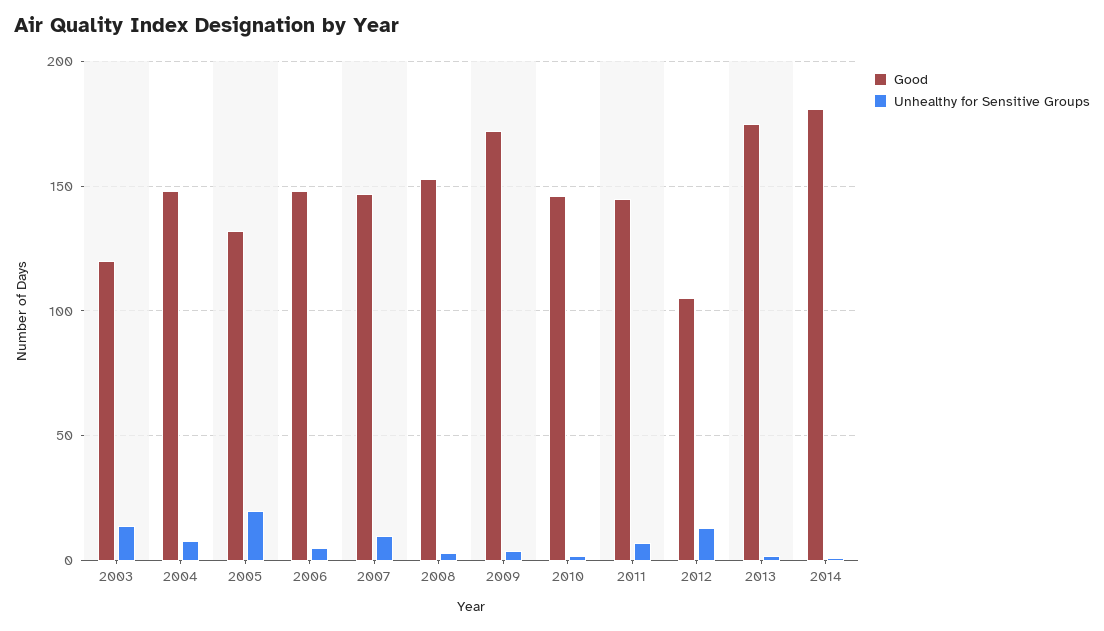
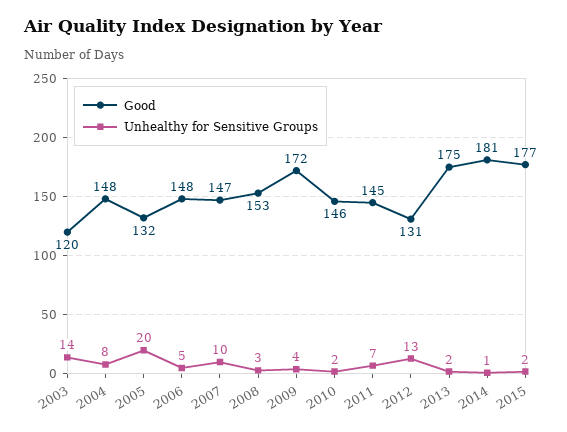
Good, 2012: 105 -> 131
Good, 2015: none -> 177
Unhealthy for Sensitive Groups, 2015: none -> 2

